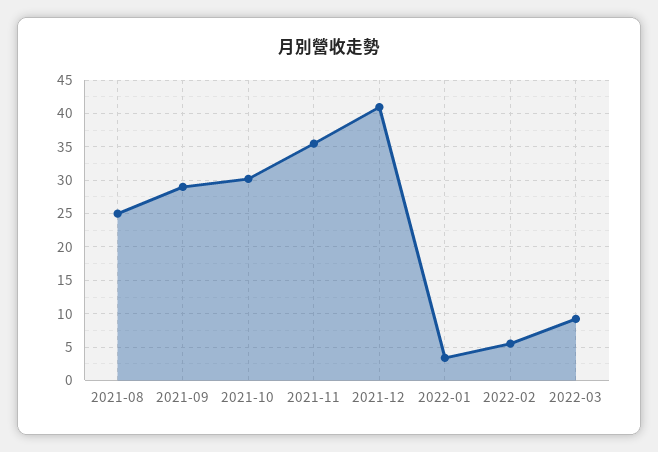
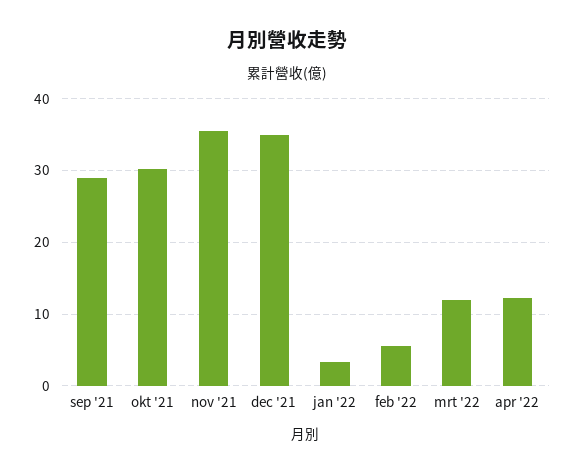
2021-08: 25 -> none
2021-12: 41 -> 35
2022-03: 9 -> 12
apr '22: none -> 12

